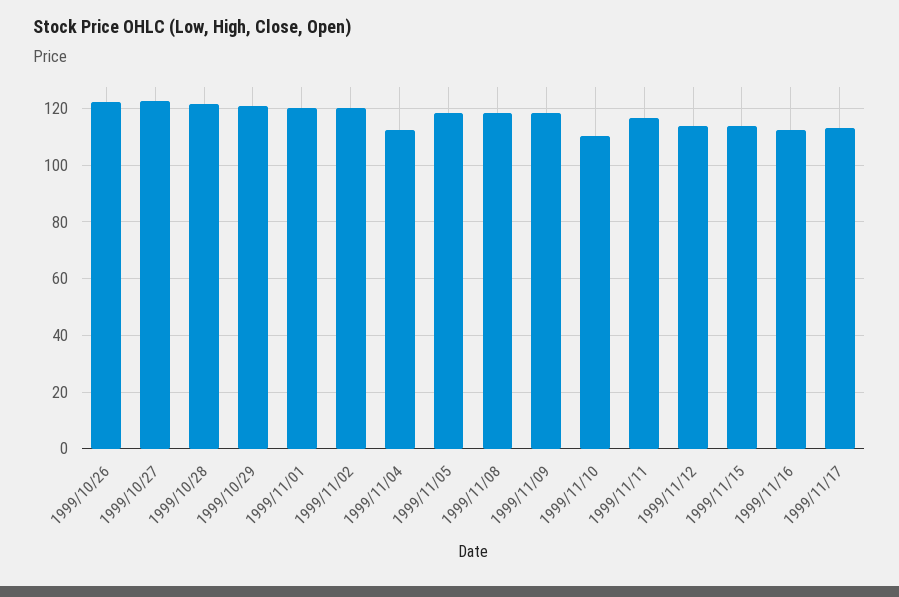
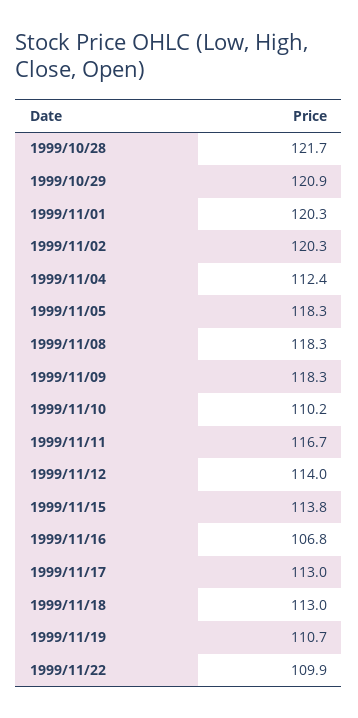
1999/10/26: 122.5 -> none
1999/10/27: 122.5 -> none
1999/11/16: 112.5 -> 106.8
1999/11/18: none -> 113
1999/11/19: none -> 110.7
1999/11/22: none -> 109.9

